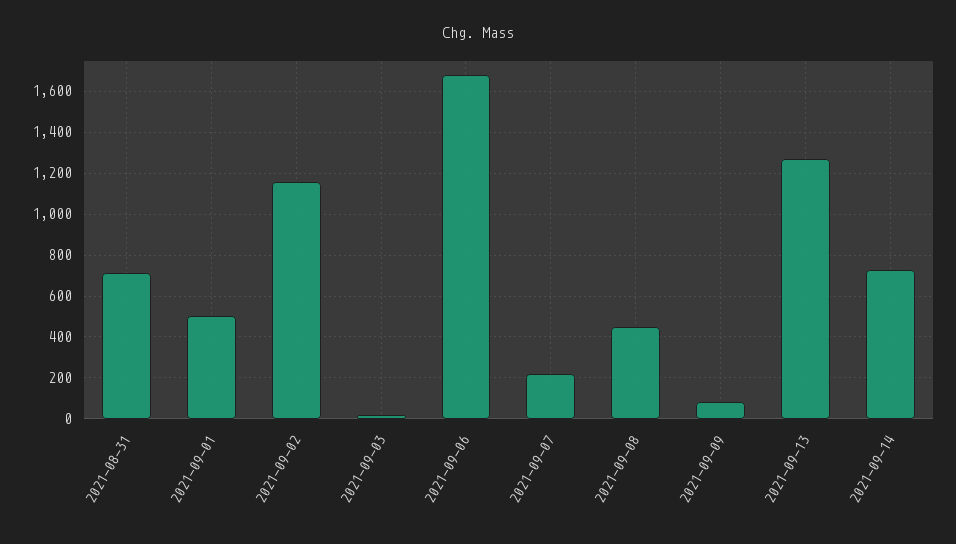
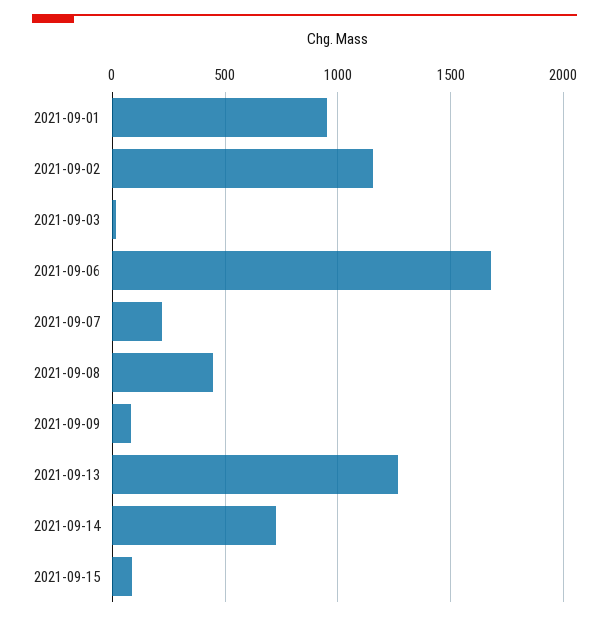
2021-08-31: 700 -> none
2021-09-01: 500 -> 950
2021-09-15: none -> 100

